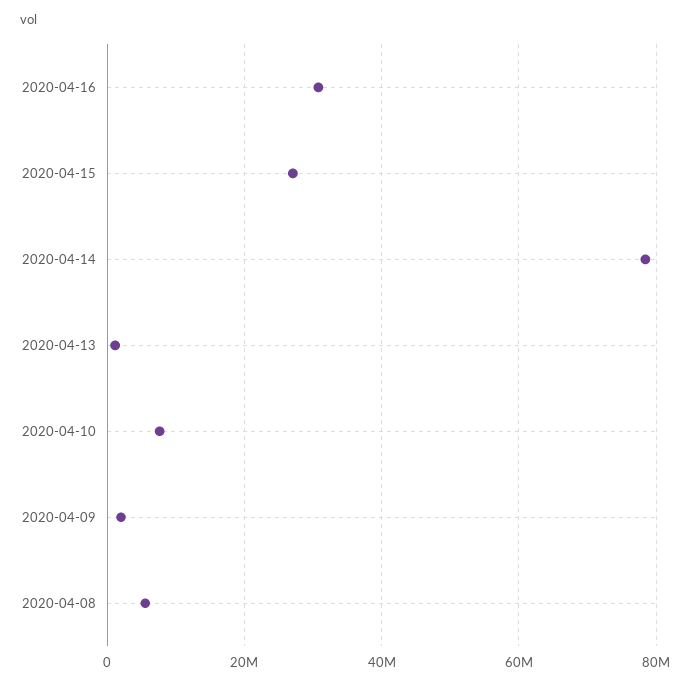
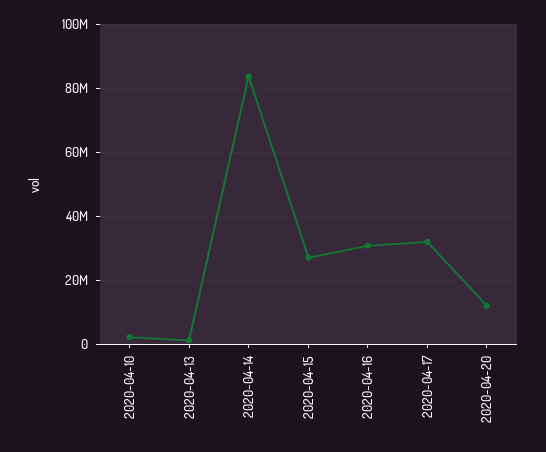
2020-04-14: 78000000 -> 84000000
2020-04-10: 8000000 -> 2000000
2020-04-09: 2000000 -> none
2020-04-08: 6000000 -> none
2020-04-17: none -> 32000000
2020-04-20: none -> 12000000

